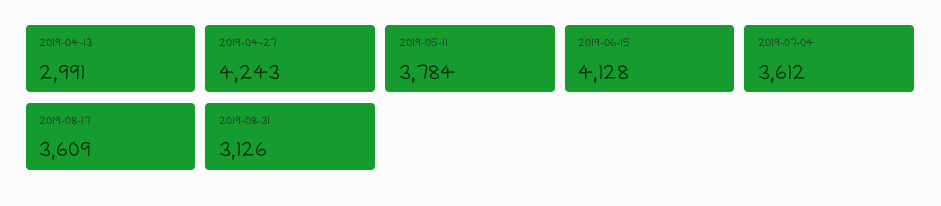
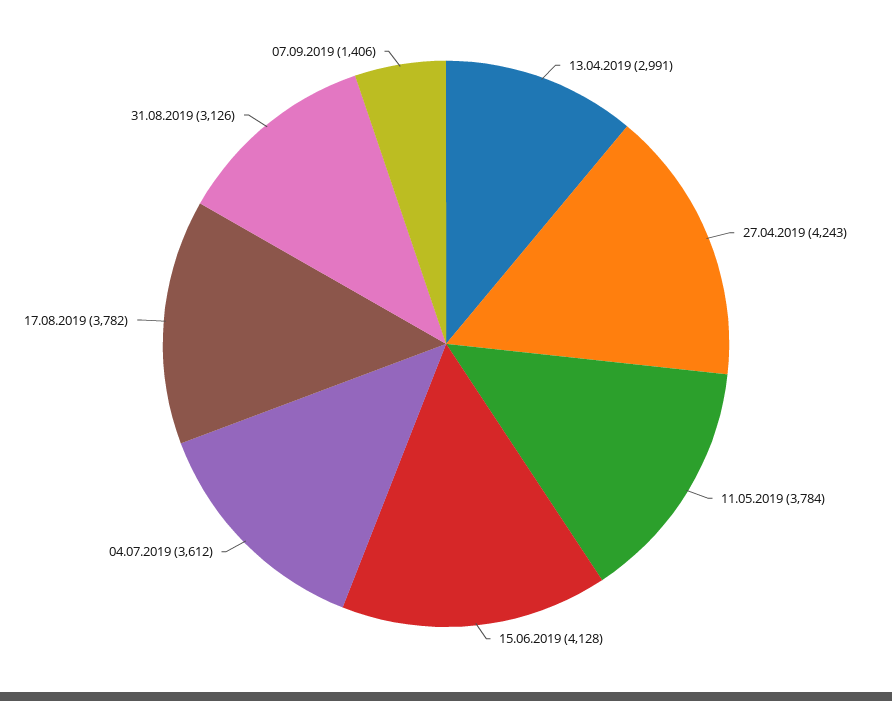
2019-08-17: 3609 -> 3782
07.09.2019: none -> 1406

